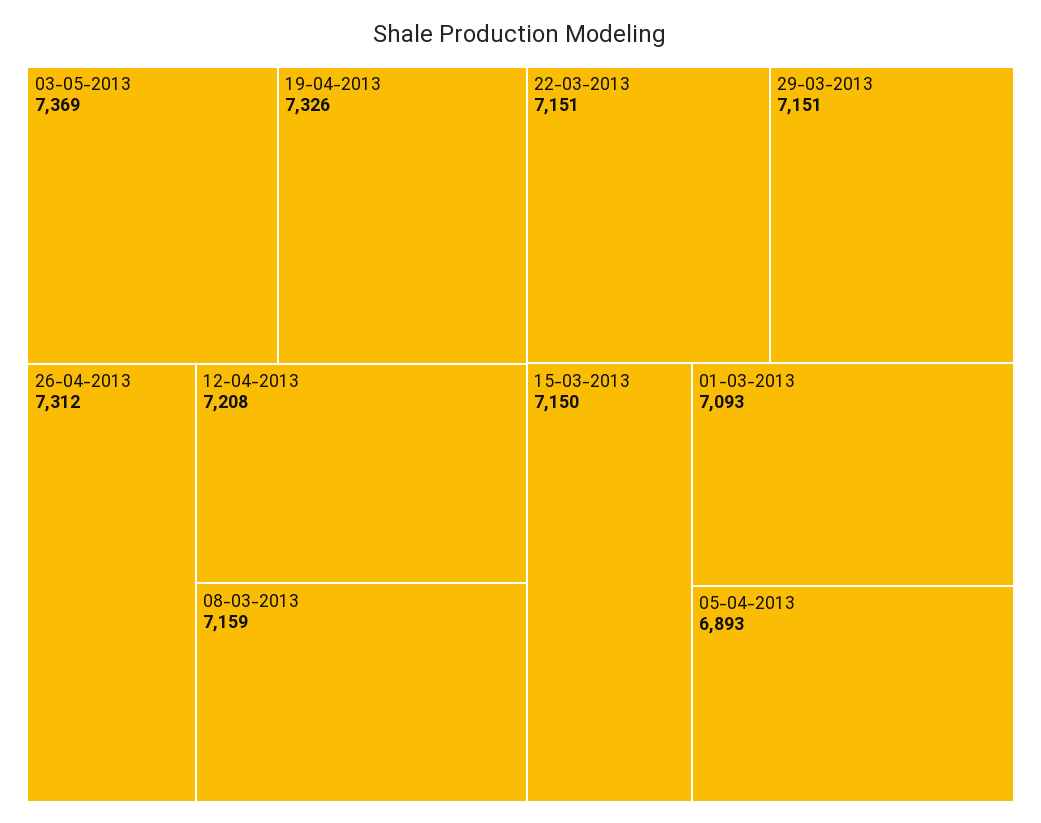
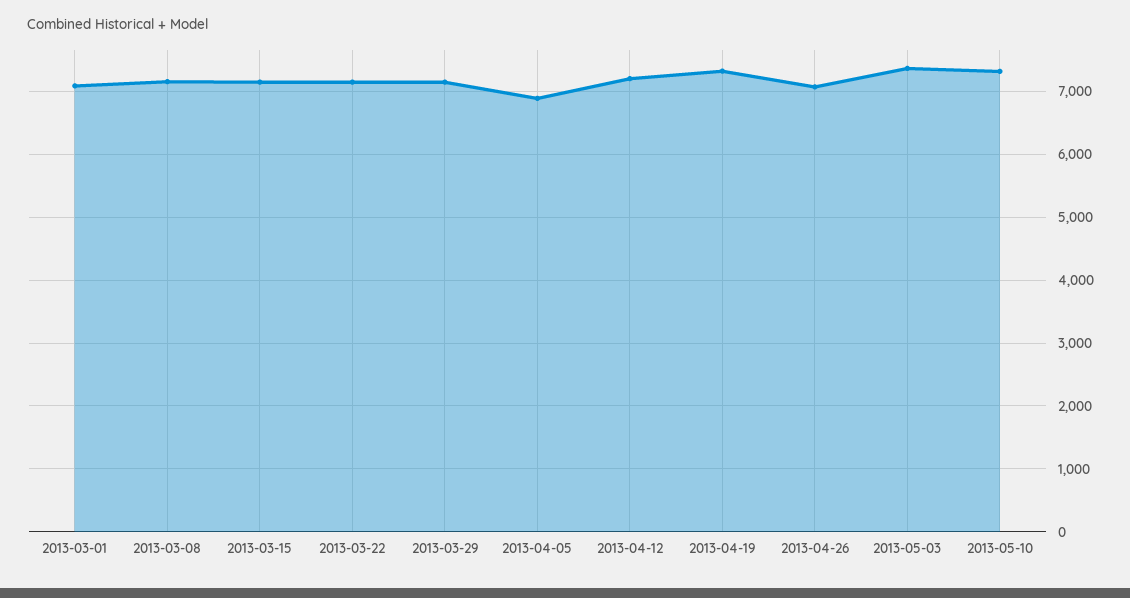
26-04-2013: 7312 -> 7100
2013-05-10: none -> 7300

